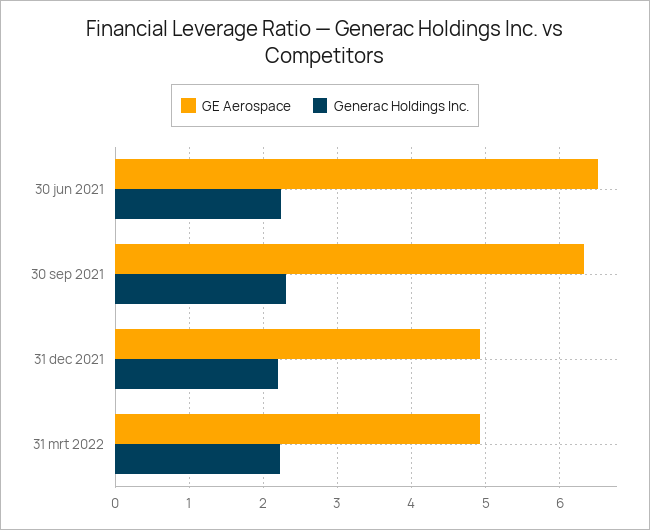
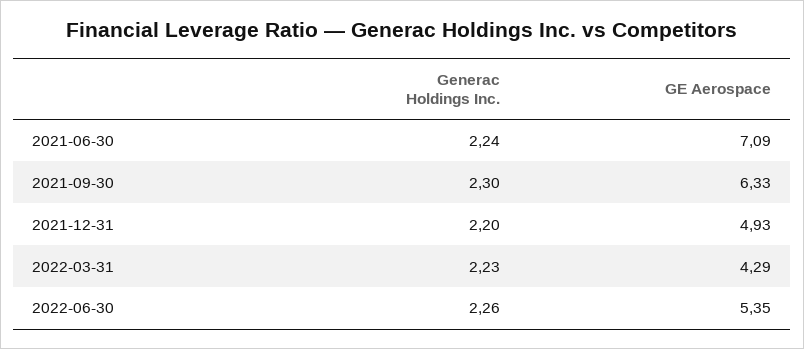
GE Aerospace, 30 jun 2021: 6.5 -> 7.09
GE Aerospace, 31 mrt 2022: 4.9 -> 4.29
Generac Holdings Inc., 2022-06-30: none -> 2.26
GE Aerospace, 2022-06-30: none -> 5.35

